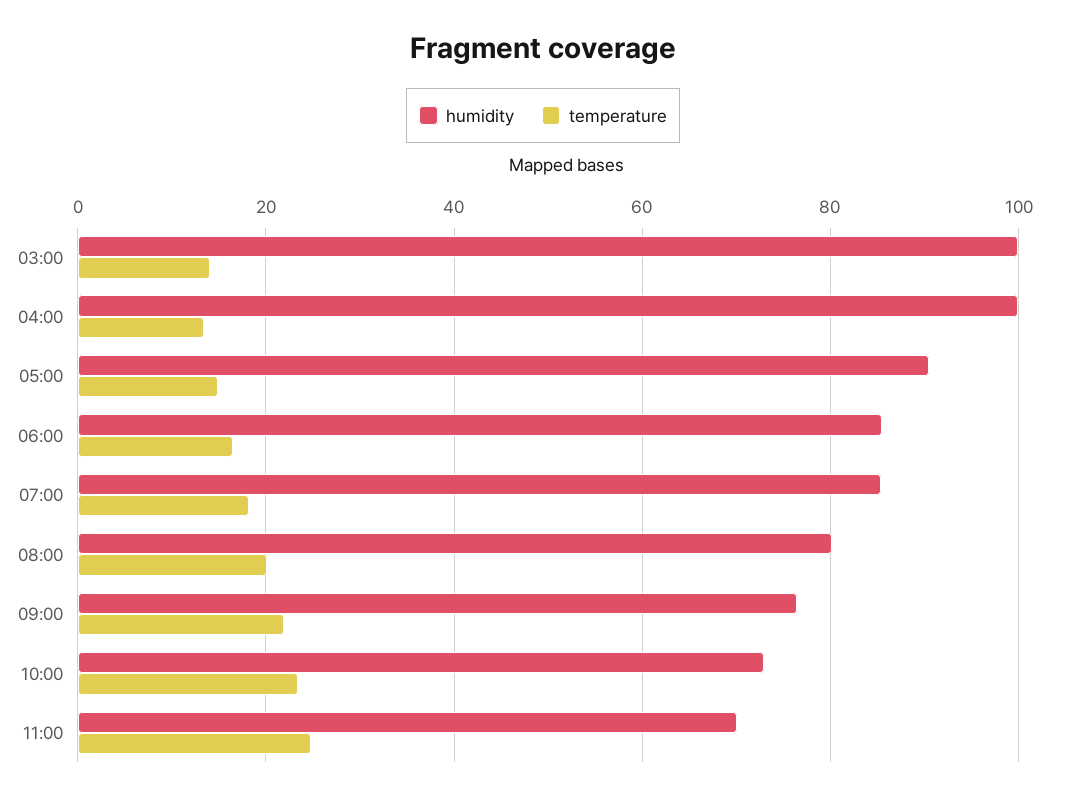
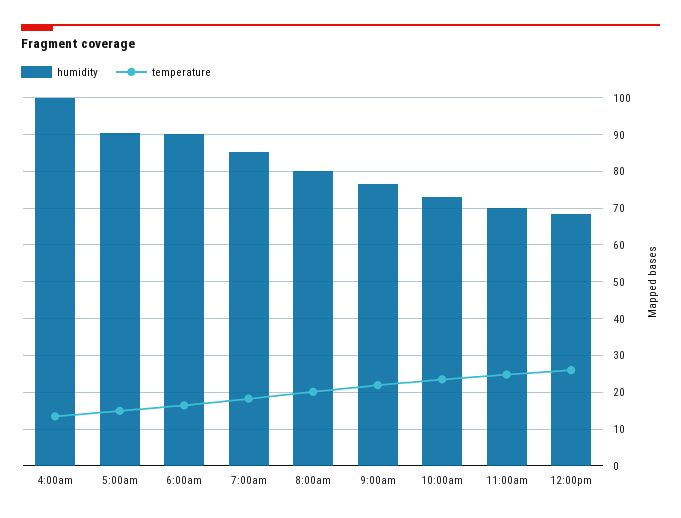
humidity, 03:00: 100 -> none
temperature, 03:00: 14 -> none
humidity, 06:00: 86 -> 90
humidity, 12:00pm: none -> 68
temperature, 12:00pm: none -> 26

